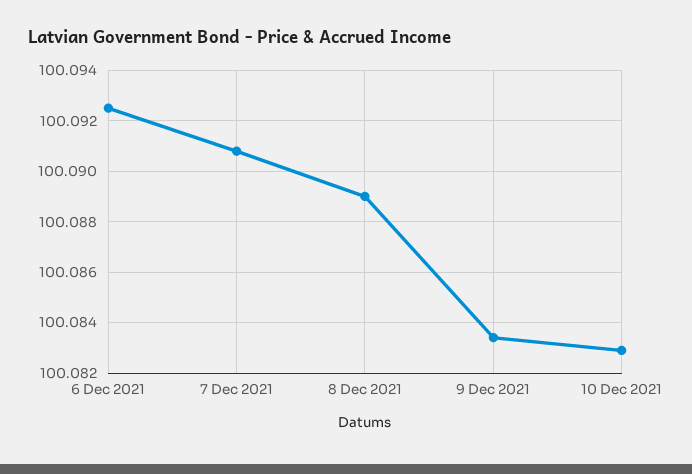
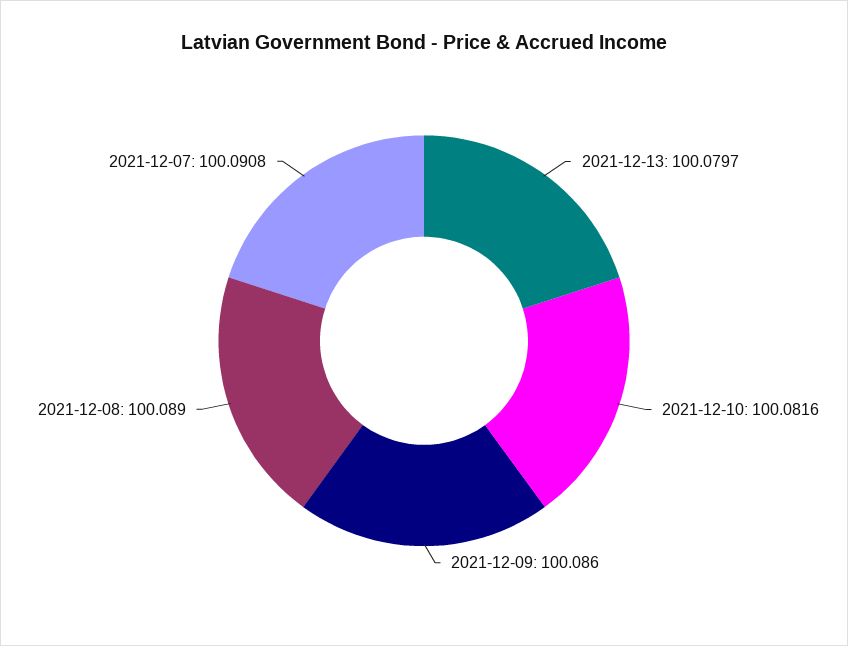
6 Dec 2021: 100.0925 -> none
9 Dec 2021: 100.0835 -> 100.086
10 Dec 2021: 100.083 -> 100.0816
2021-12-13: none -> 100.0797

